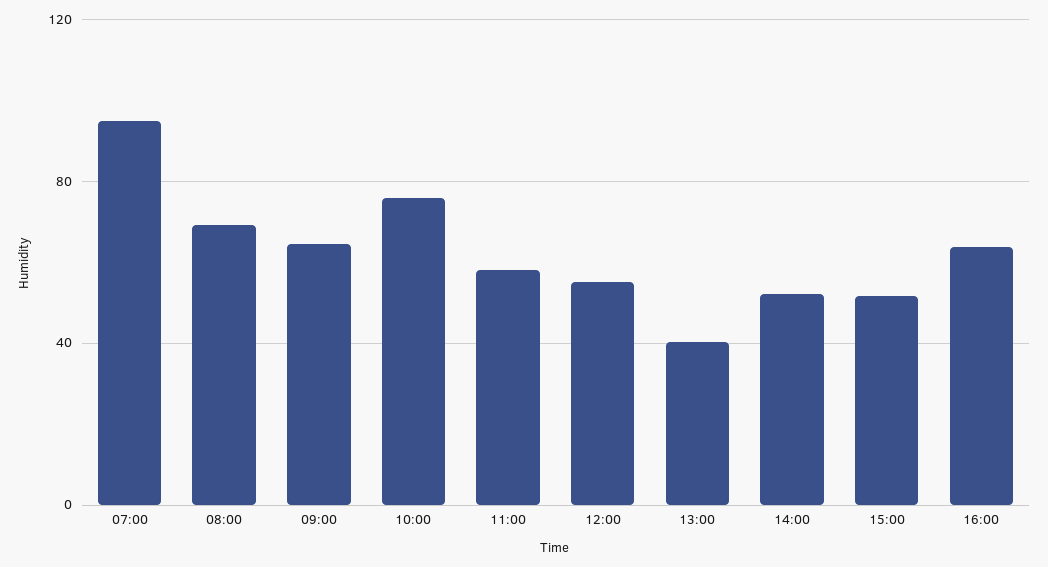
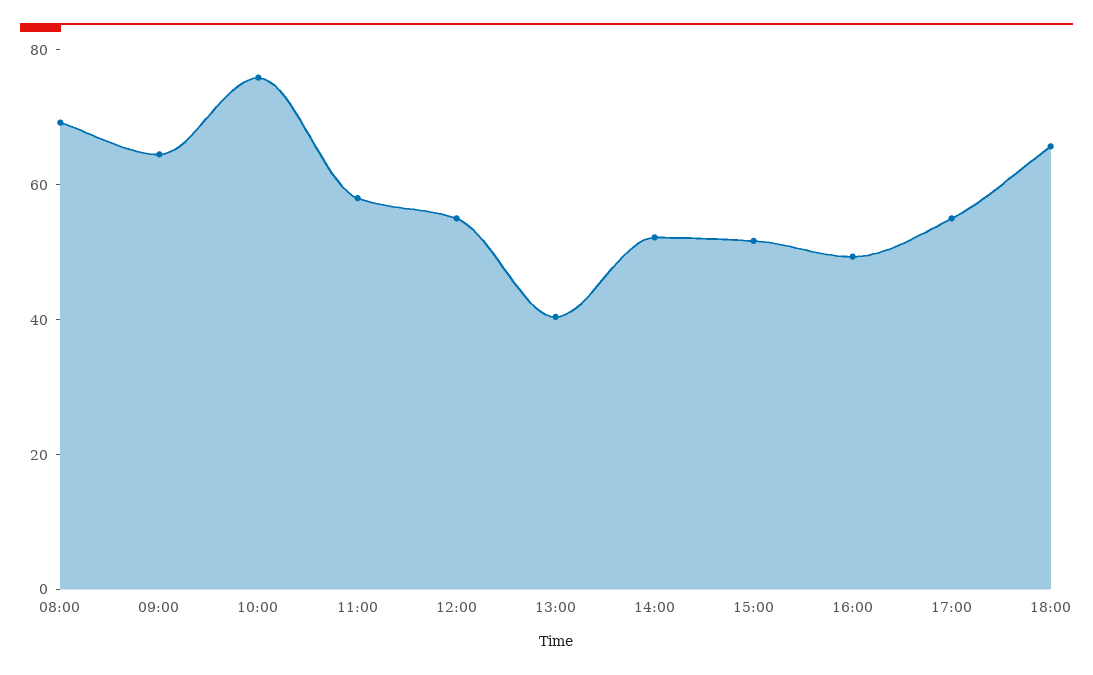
07:00: 95 -> none
16:00: 65 -> 50
17:00: none -> 55
18:00: none -> 65

